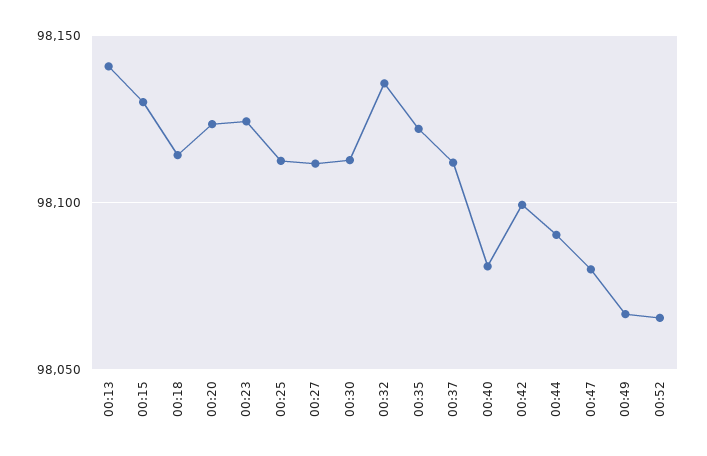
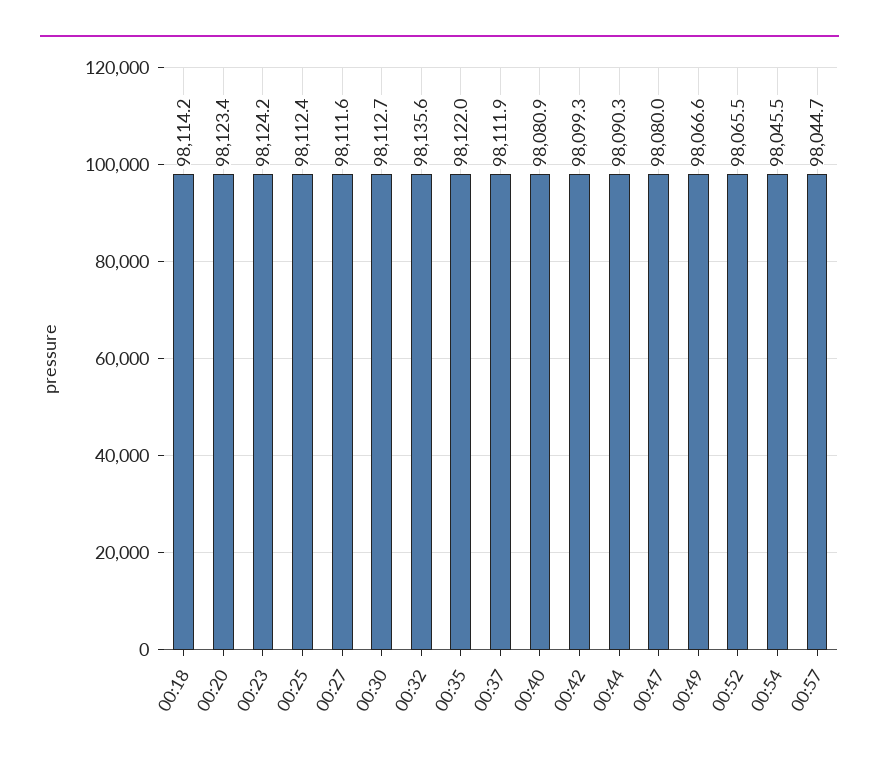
00:13: 98140 -> none
00:15: 98130 -> none
00:54: none -> 98045.5
00:57: none -> 98044.7

